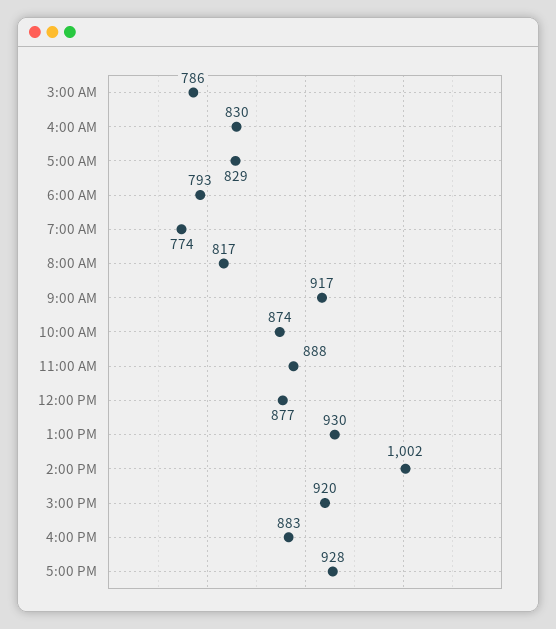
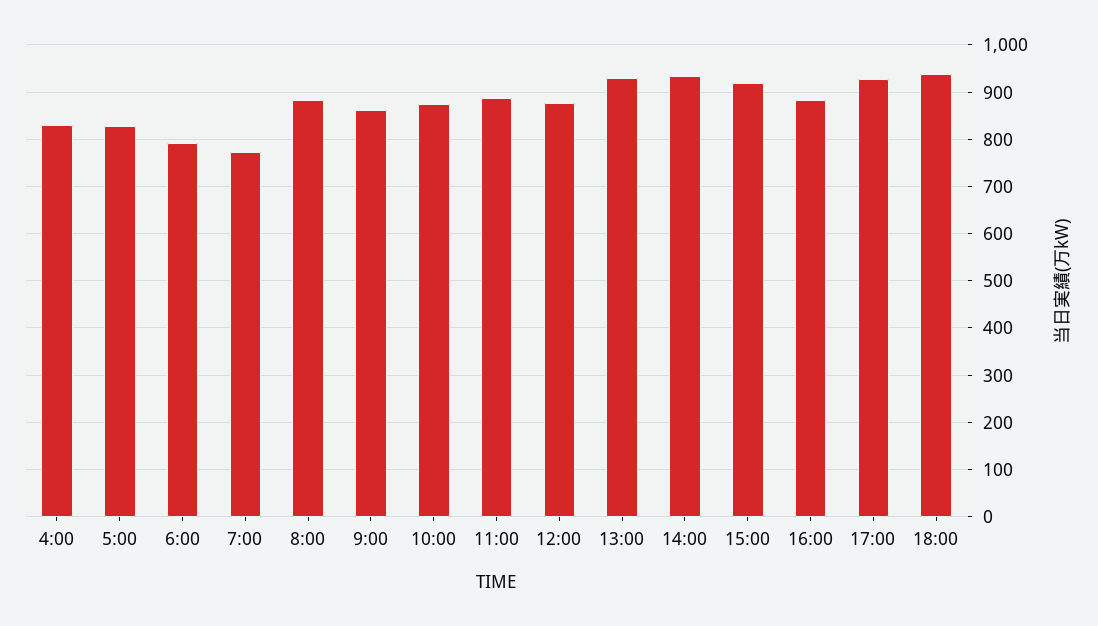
3:00 AM: 786 -> none
8:00 AM: 817 -> 880
9:00 AM: 917 -> 860
2:00 PM: 1002 -> 940
18:00: none -> 940

